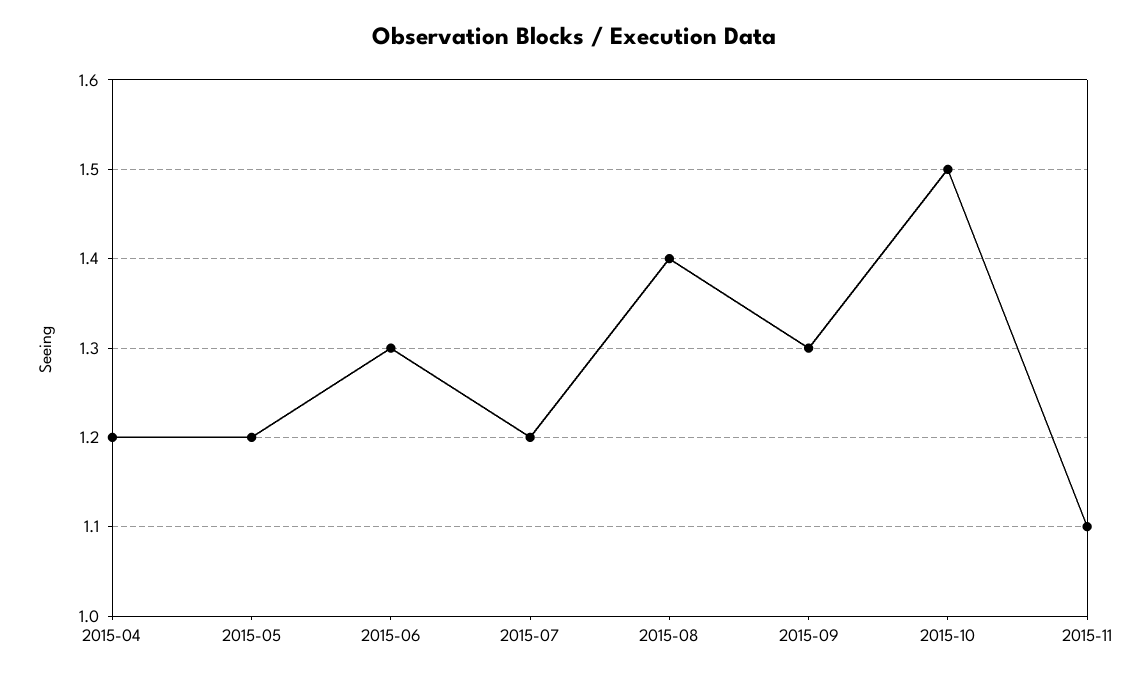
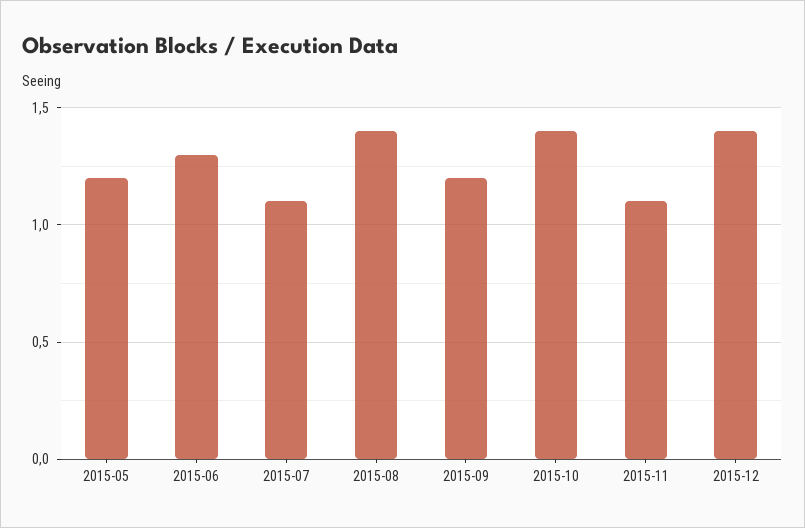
2015-04: 1.2 -> none
2015-07: 1.2 -> 1.1
2015-09: 1.3 -> 1.2
2015-10: 1.5 -> 1.4
2015-12: none -> 1.4

